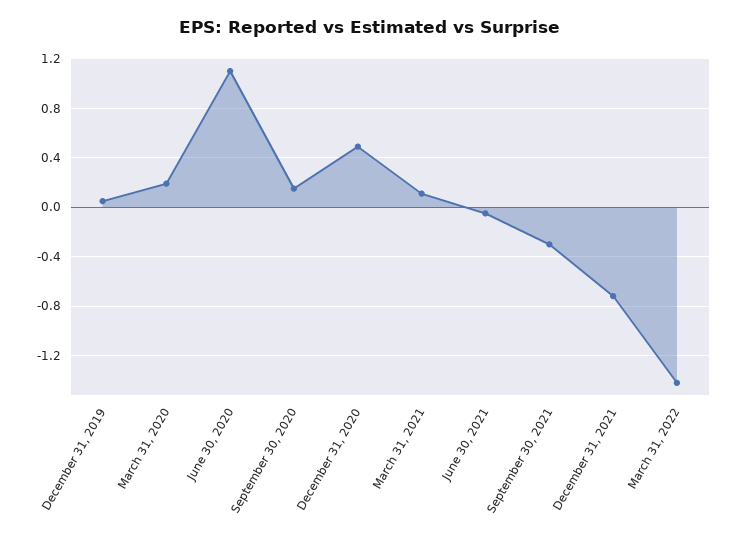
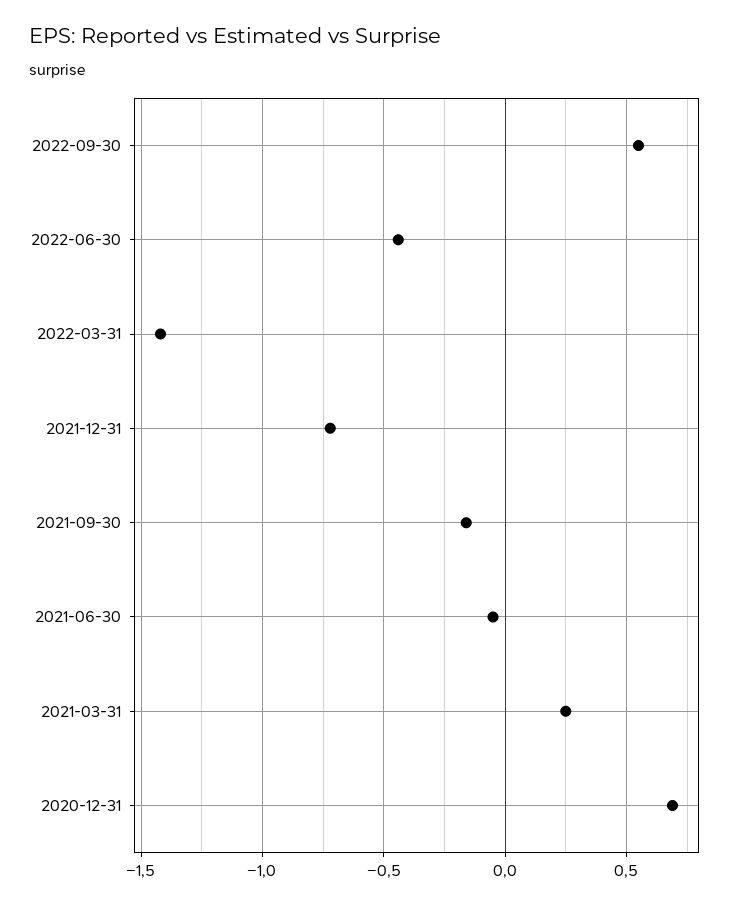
December 31, 2019: 0.05 -> none
March 31, 2020: 0.2 -> none
June 30, 2020: 1.1 -> none
September 30, 2020: 0.15 -> none
December 31, 2020: 0.5 -> 0.7
March 31, 2021: 0.1 -> 0.25
September 30, 2021: -0.3 -> -0.15
2022-09-30: none -> 0.55
2022-06-30: none -> -0.45

